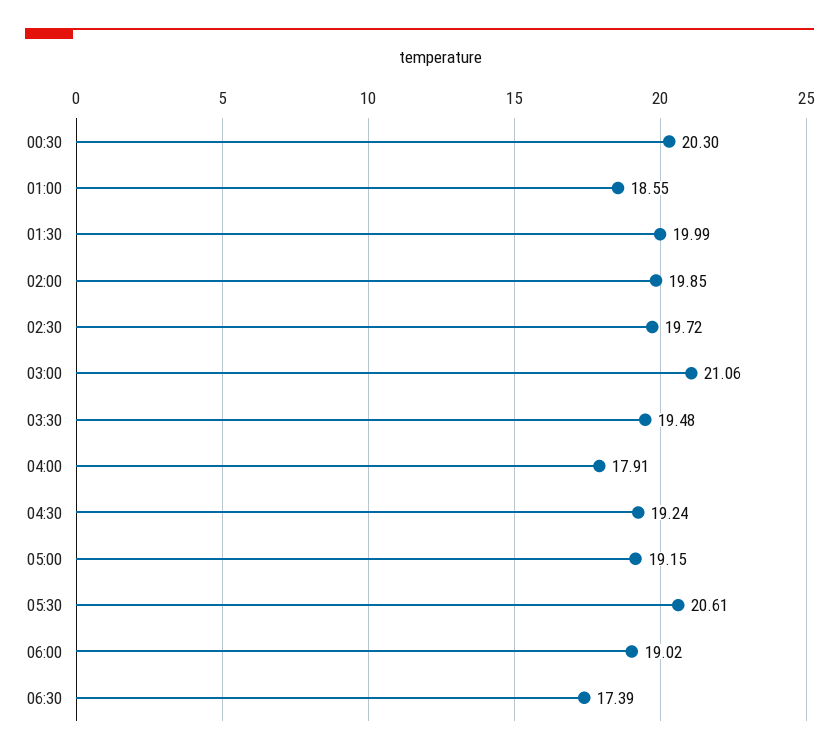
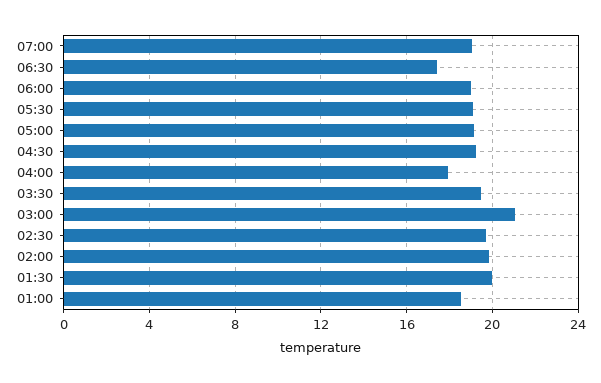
00:30: 20.3 -> none
05:30: 20.61 -> 19
07:00: none -> 19

